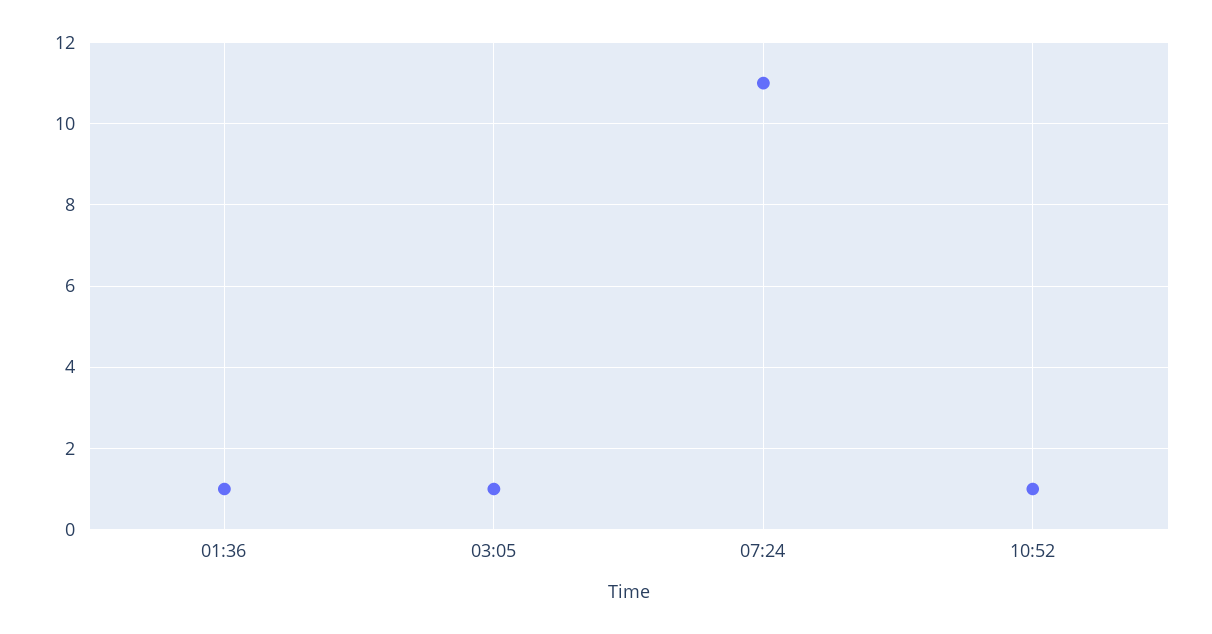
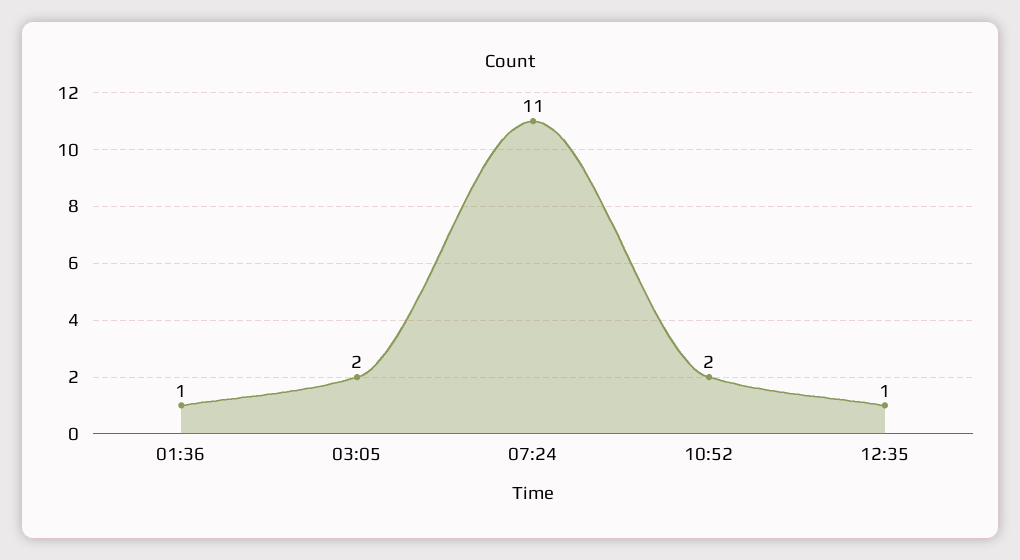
03:05: 1 -> 2
10:52: 1 -> 2
12:35: none -> 1

